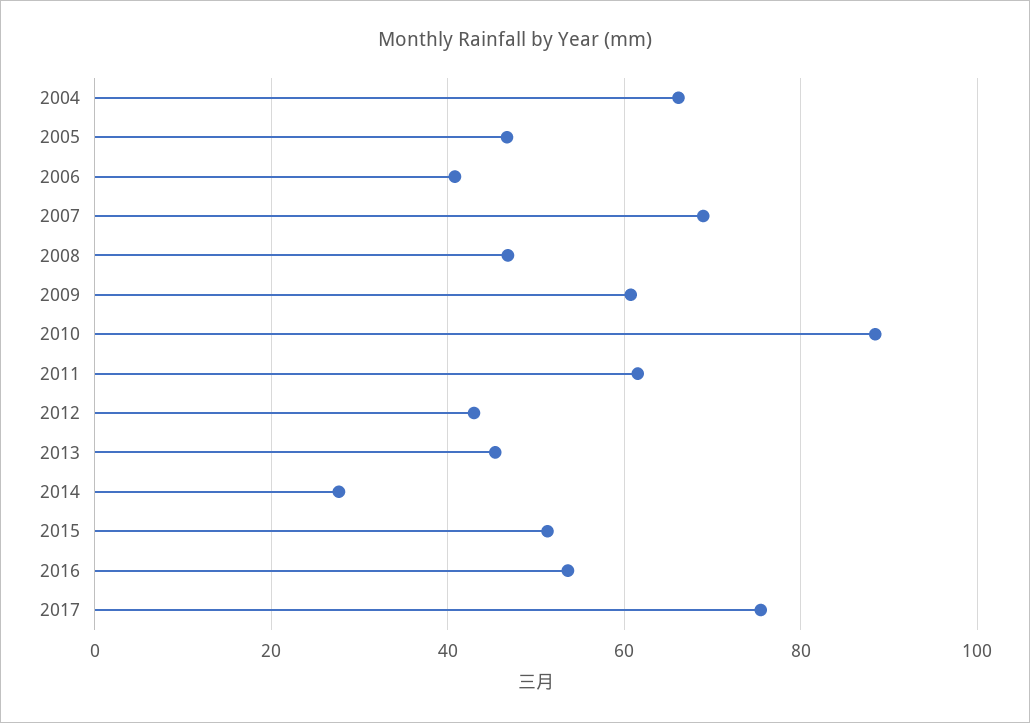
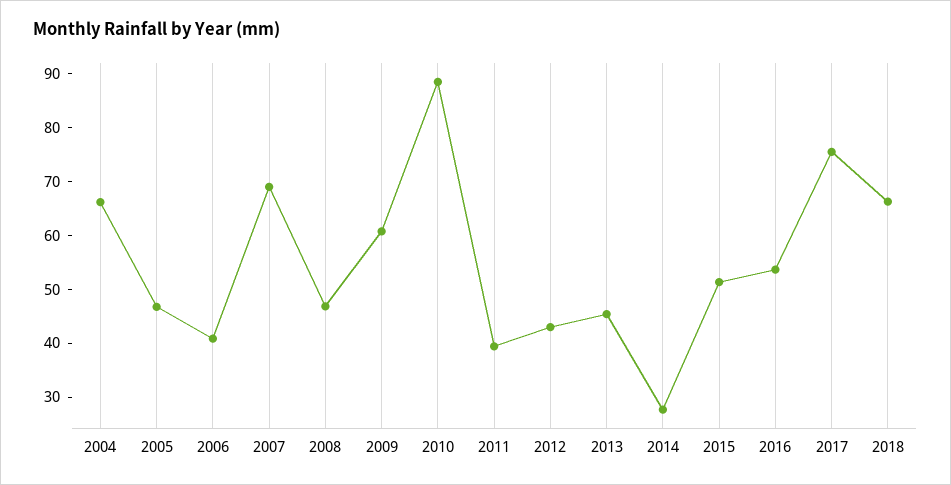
2011: 62 -> 40
2018: none -> 66

